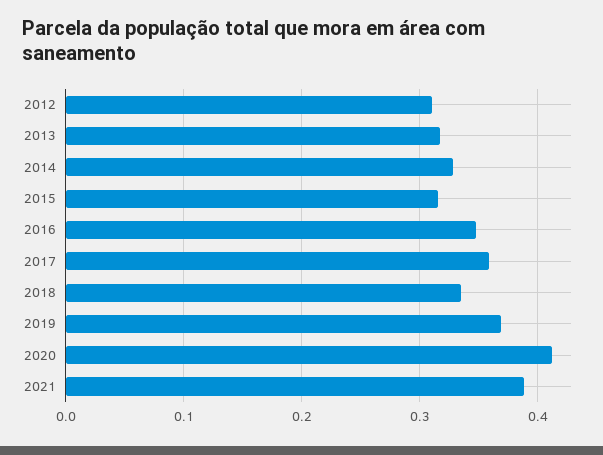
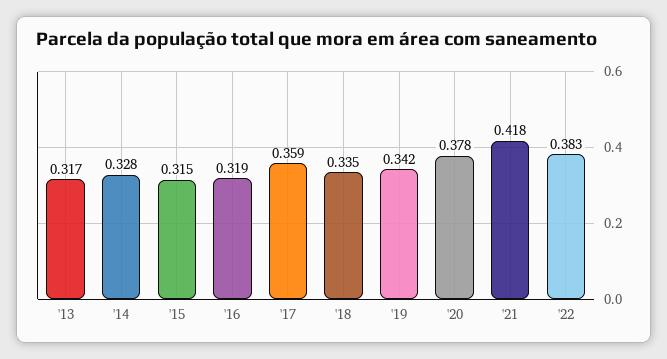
2012: 0.31 -> none
2016: 0.35 -> 0.319
2019: 0.37 -> 0.342
2020: 0.41 -> 0.378
2021: 0.39 -> 0.418
'22: none -> 0.383

